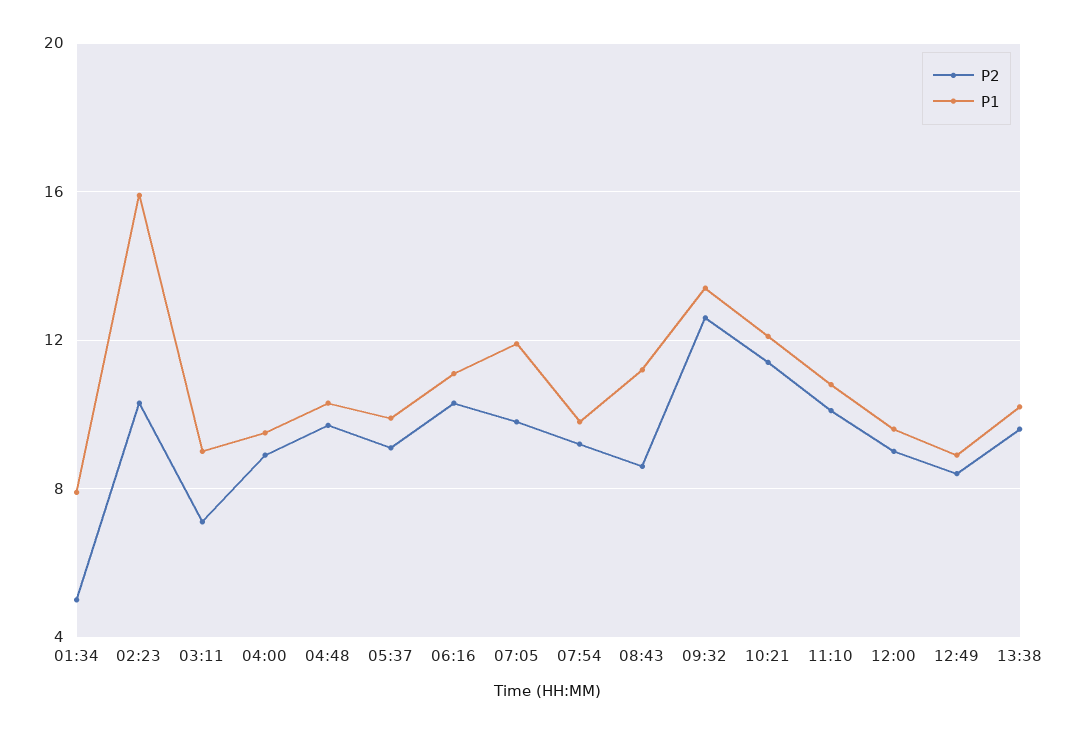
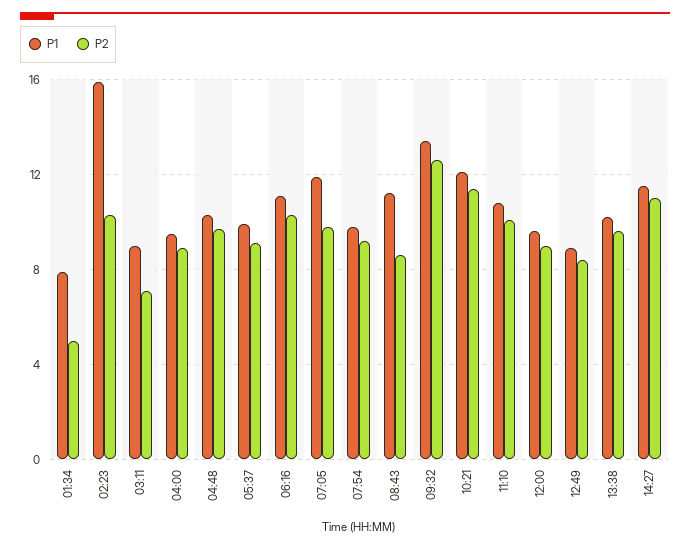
P1, 14:27: none -> 11.5
P2, 14:27: none -> 11

